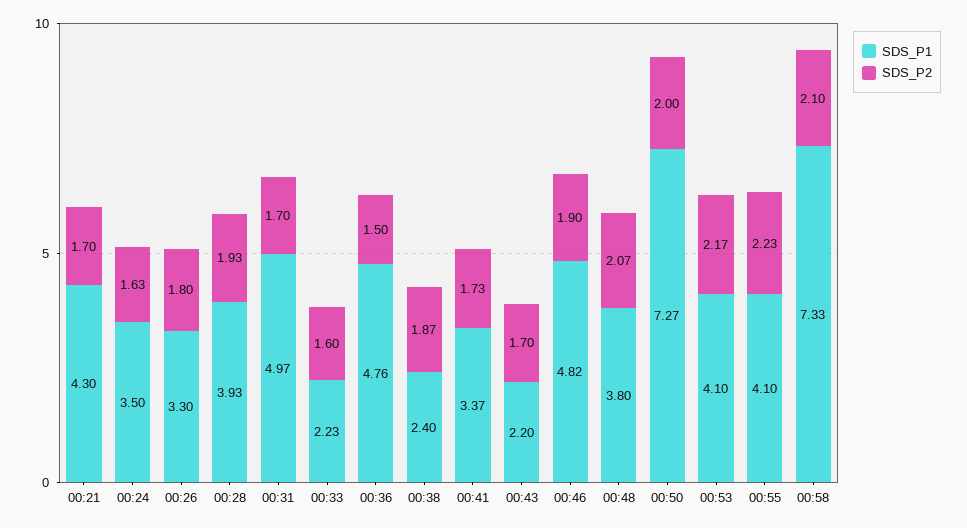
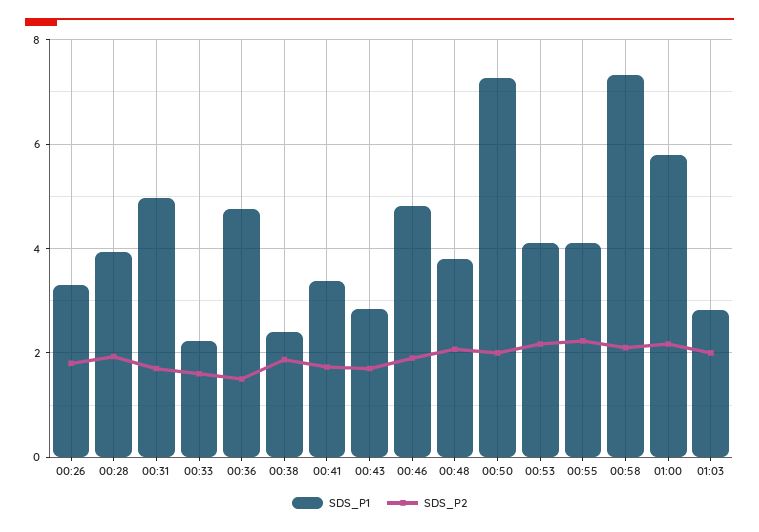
SDS_P1, 00:21: 4.3 -> none
SDS_P2, 00:21: 1.7 -> none
SDS_P1, 00:24: 3.5 -> none
SDS_P2, 00:24: 1.63 -> none
SDS_P1, 00:43: 2.2 -> 2.8
SDS_P1, 01:00: none -> 5.8
SDS_P2, 01:00: none -> 2.2
SDS_P1, 01:03: none -> 2.8
SDS_P2, 01:03: none -> 2

